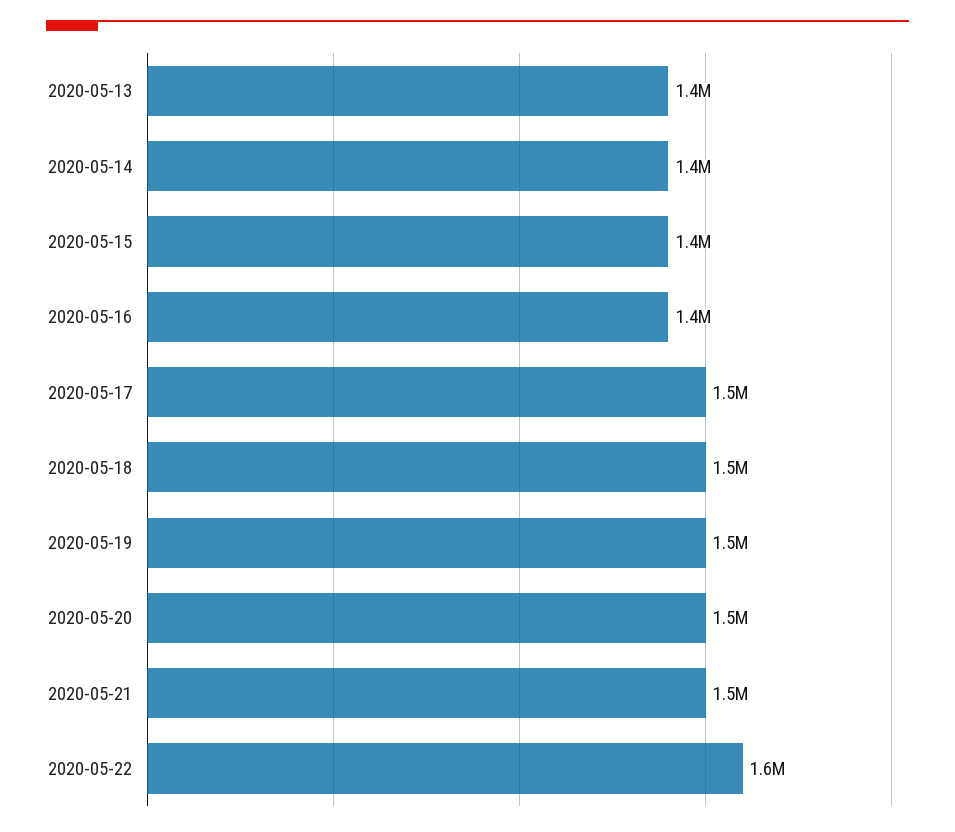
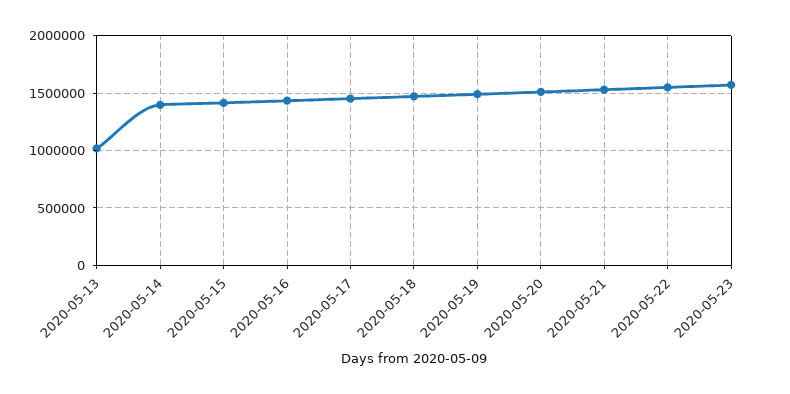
2020-05-13: 1400000 -> 1000000
2020-05-23: none -> 1600000

